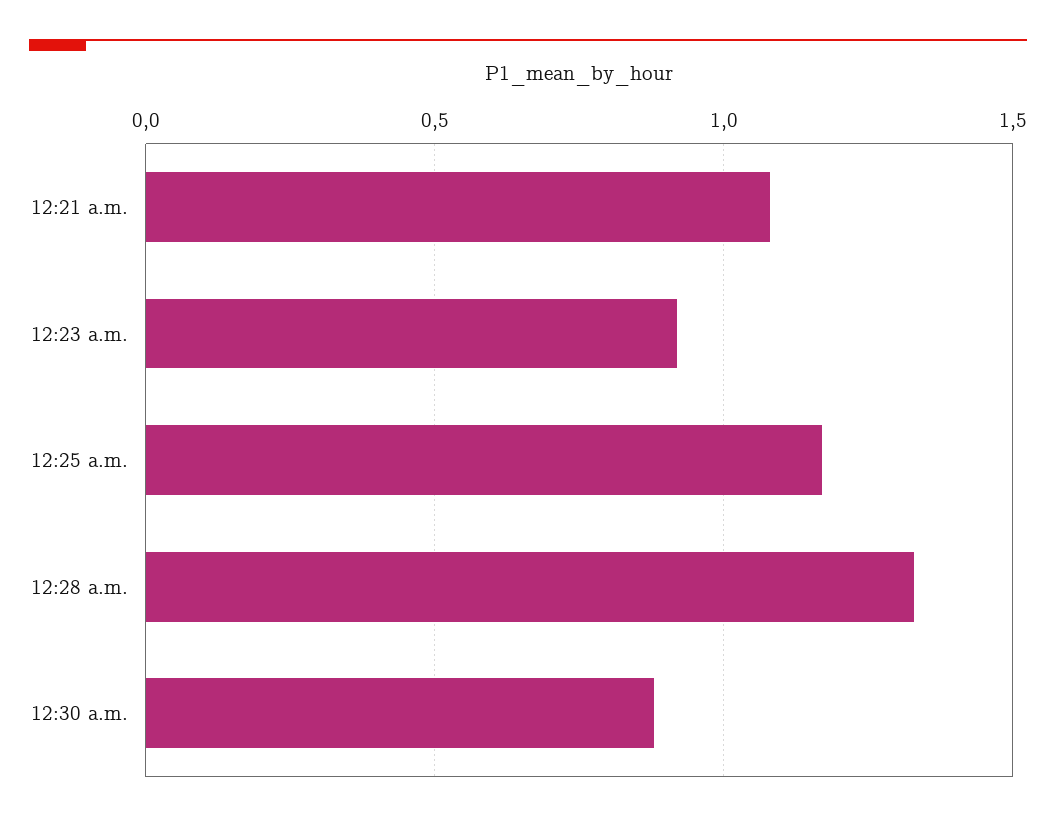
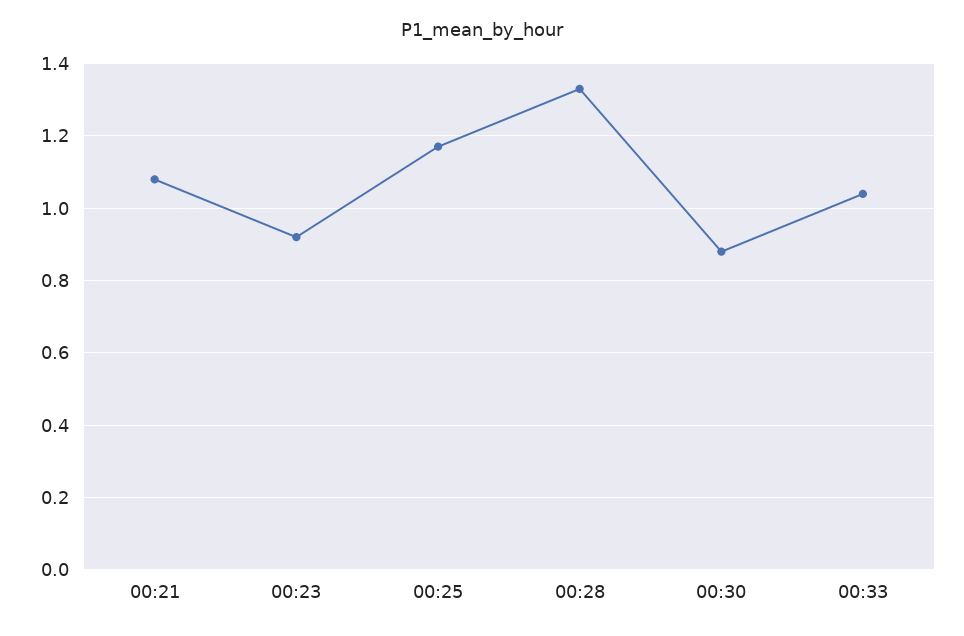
00:33: none -> 1.05

